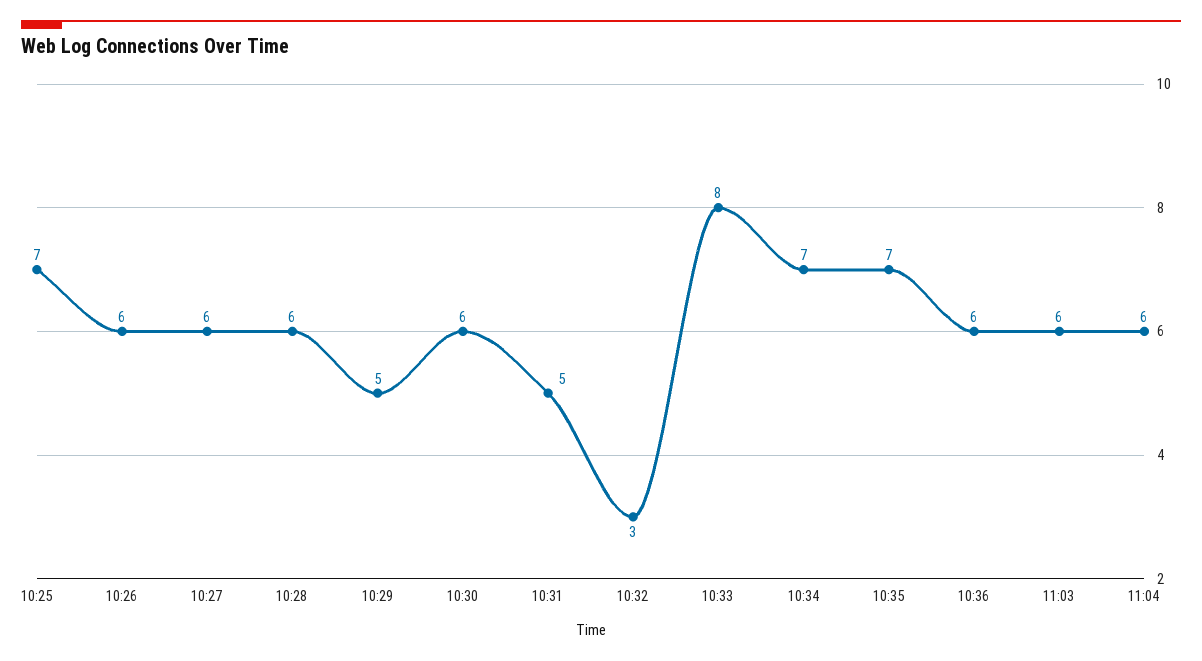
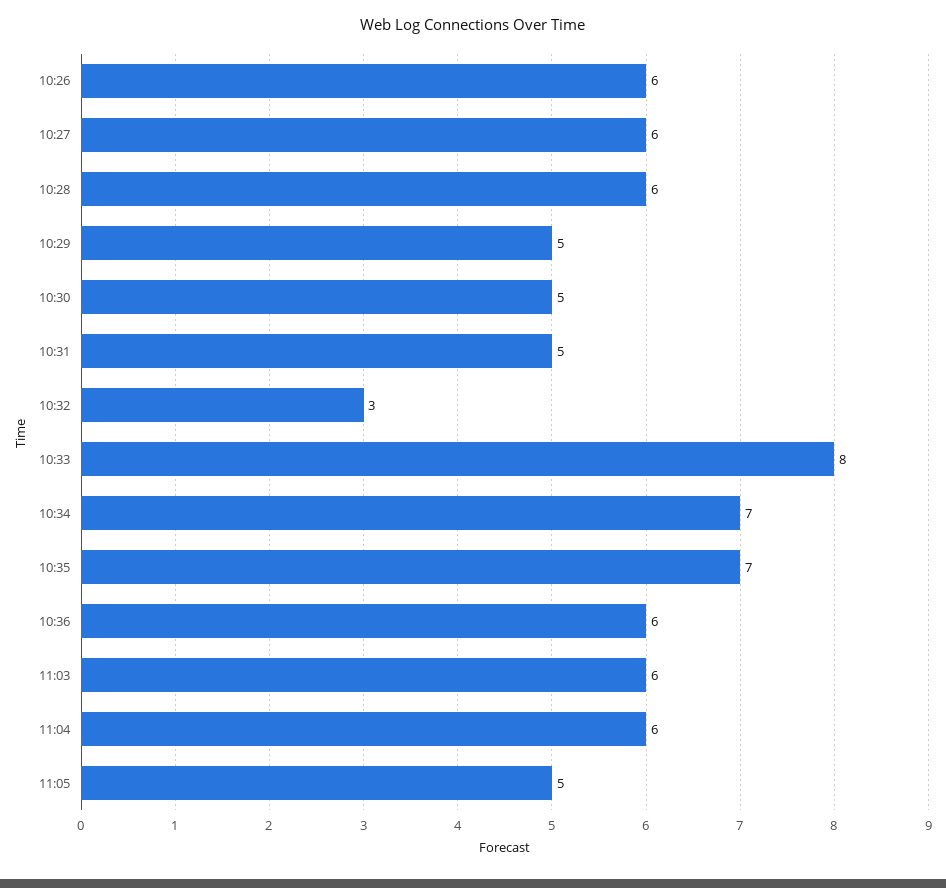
10:25: 7 -> none
10:30: 6 -> 5
11:05: none -> 5

